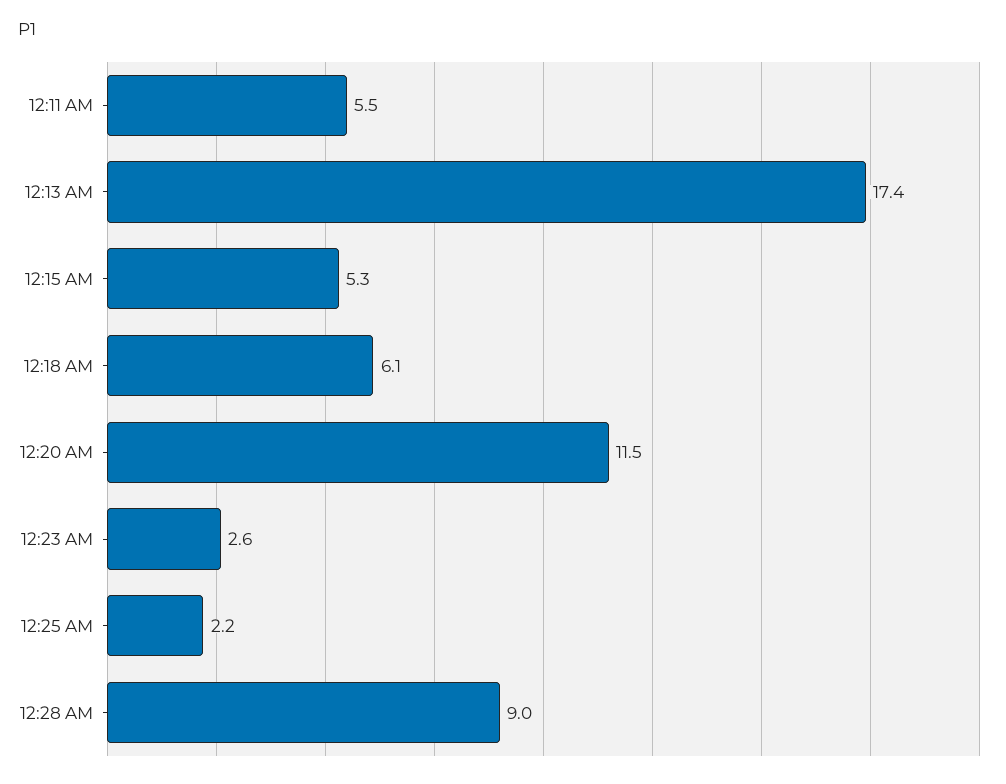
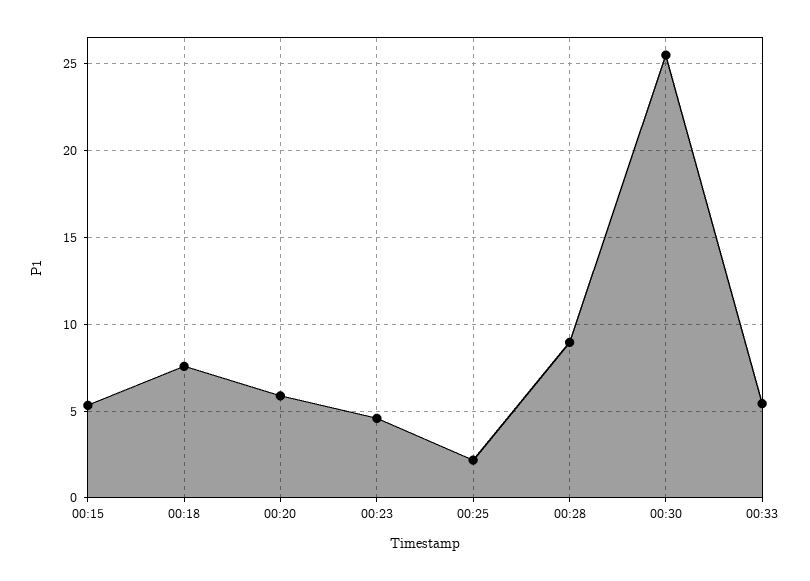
12:11 AM: 5.5 -> none
12:13 AM: 17.4 -> none
12:18 AM: 6.1 -> 7.5
12:20 AM: 11.5 -> 6
12:23 AM: 2.6 -> 4.5
00:30: none -> 25.5
00:33: none -> 5.5

